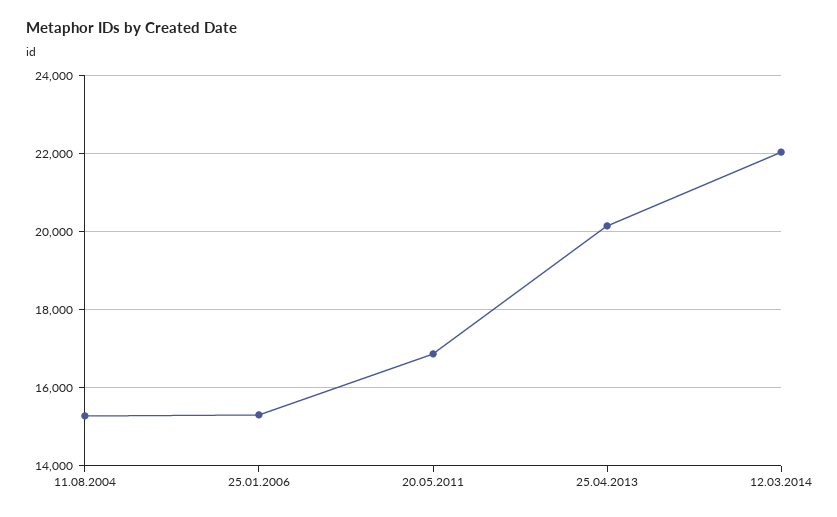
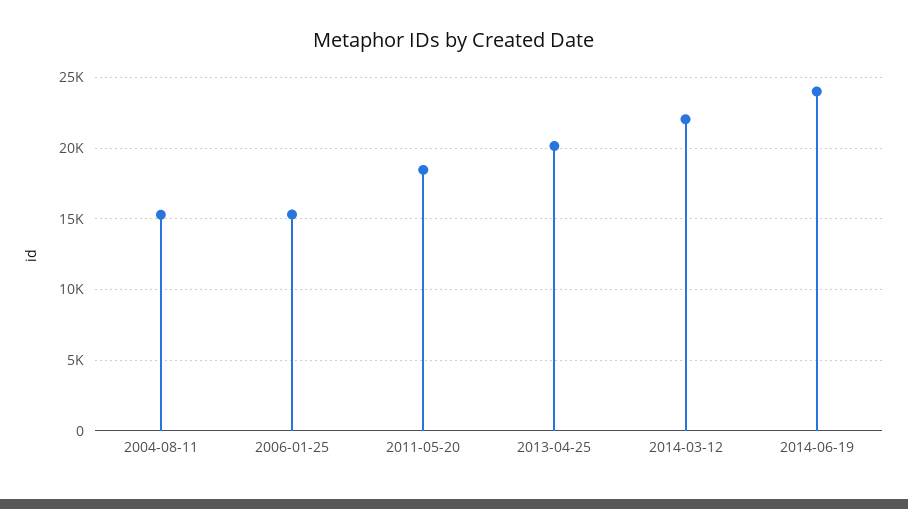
20.05.2011: 16800 -> 18500
2014-06-19: none -> 24000

